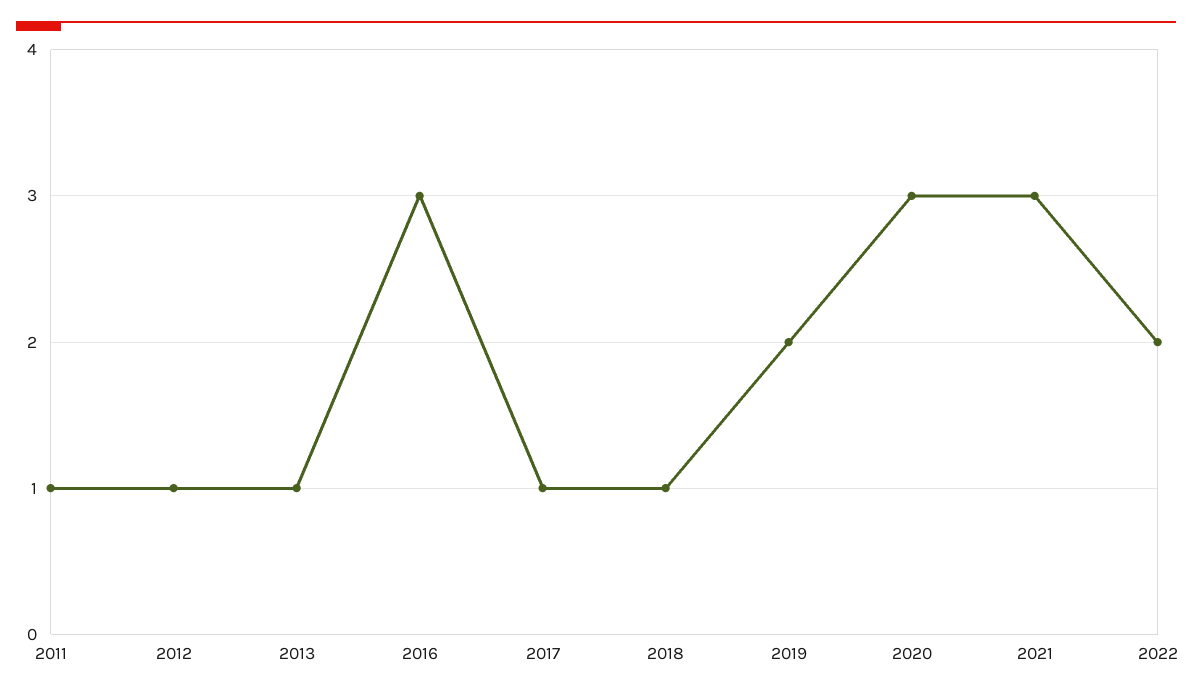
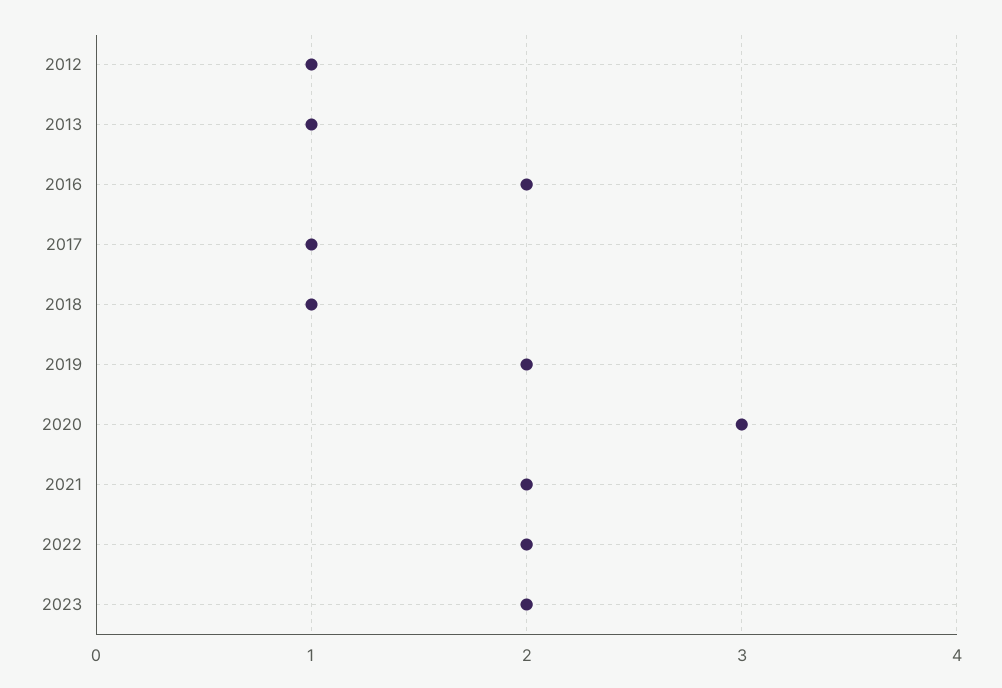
2011: 1 -> none
2016: 3 -> 2
2021: 3 -> 2
2023: none -> 2

